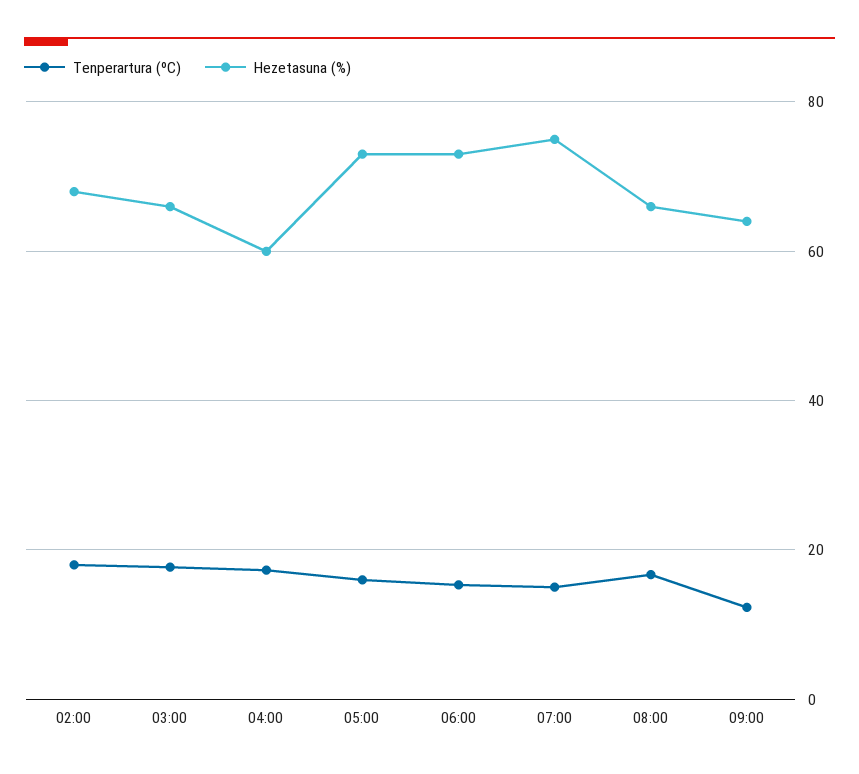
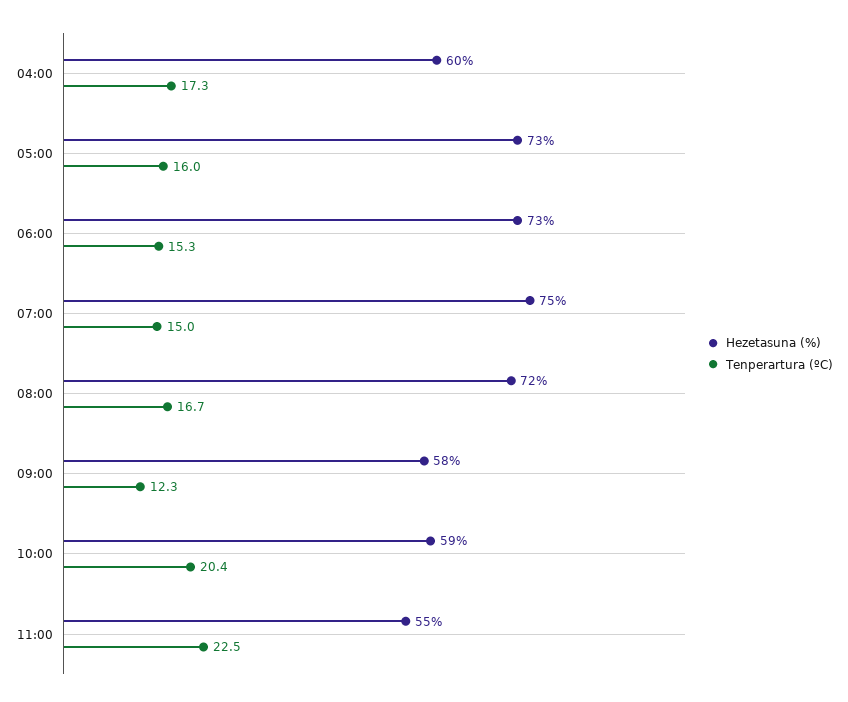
Tenperartura (ºC), 02:00: 18 -> none
Hezetasuna (%), 02:00: 68 -> none
Tenperartura (ºC), 03:00: 18 -> none
Hezetasuna (%), 03:00: 66 -> none
Hezetasuna (%), 08:00: 66 -> 72
Hezetasuna (%), 09:00: 64 -> 58
Hezetasuna (%), 10:00: none -> 59
Tenperartura (ºC), 10:00: none -> 20.4
Hezetasuna (%), 11:00: none -> 55
Tenperartura (ºC), 11:00: none -> 22.5

